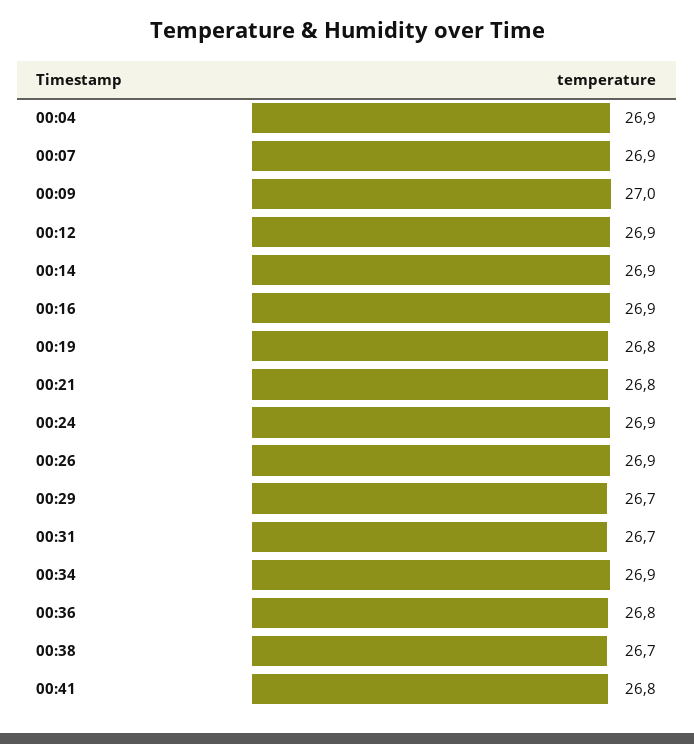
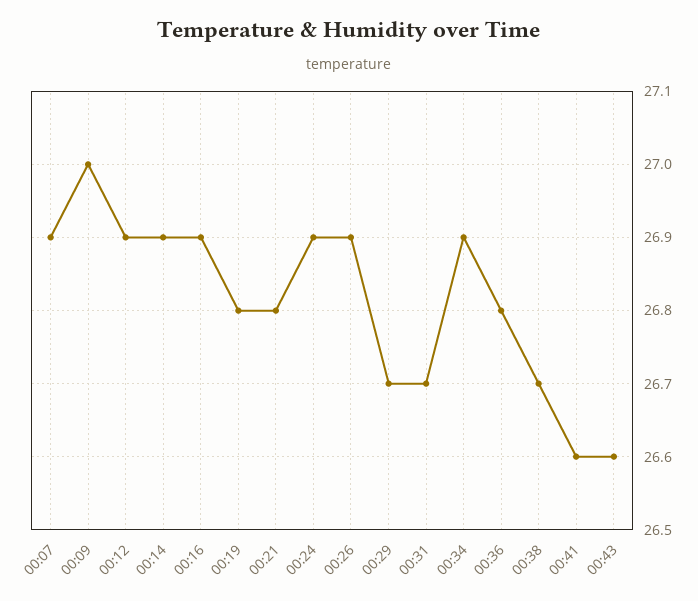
00:04: 26.9 -> none
00:41: 26.8 -> 26.6
00:43: none -> 26.6

